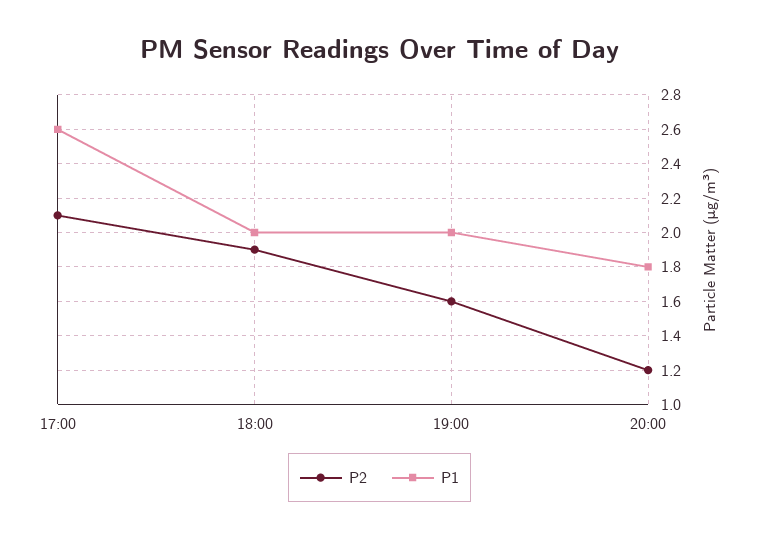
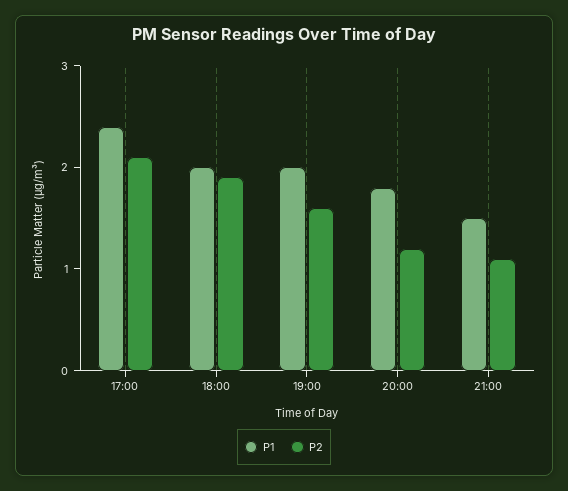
P1, 17:00: 2.6 -> 2.4
P1, 21:00: none -> 1.5
P2, 21:00: none -> 1.1

